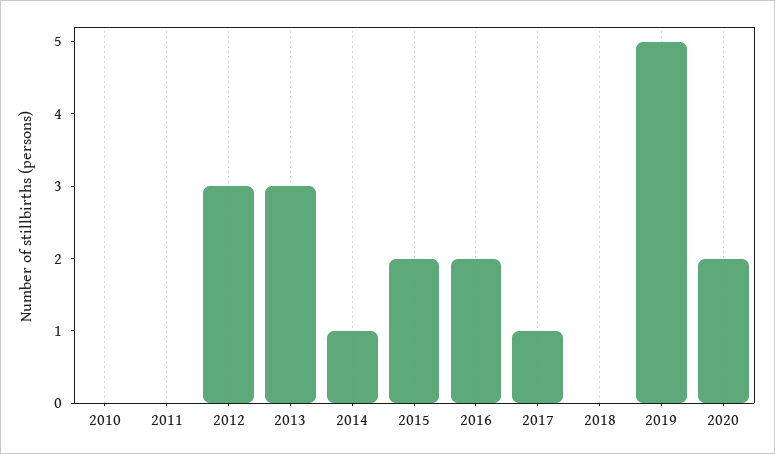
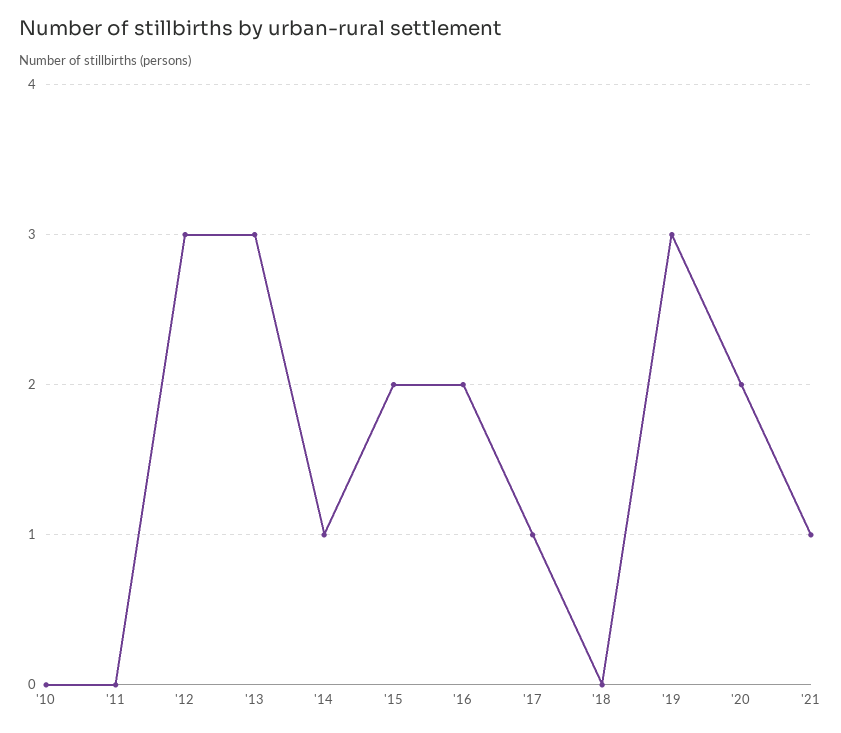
2019: 5 -> 3
'21: none -> 1

